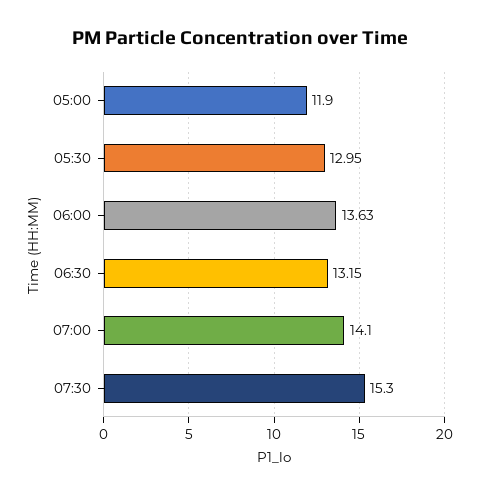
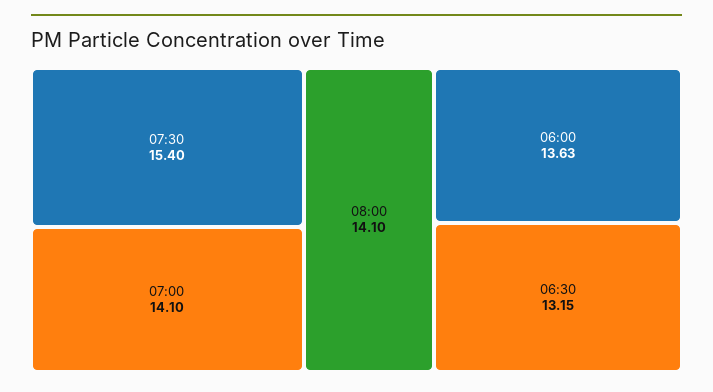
05:00: 11.9 -> none
05:30: 12.95 -> none
07:30: 15.3 -> 15.4
08:00: none -> 14.1

